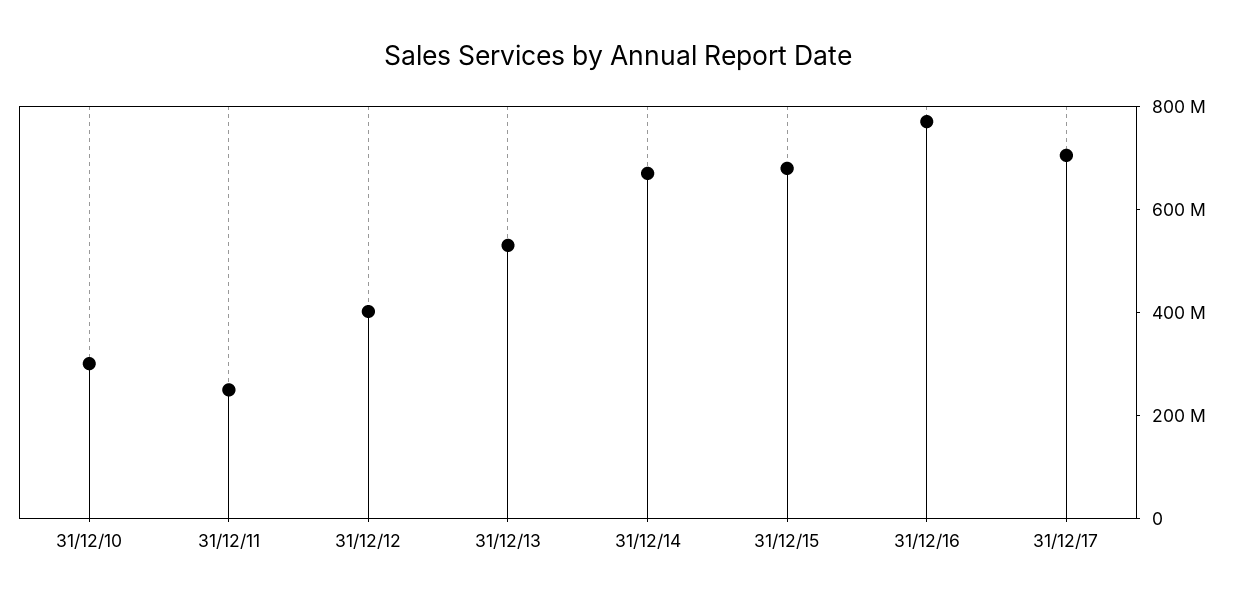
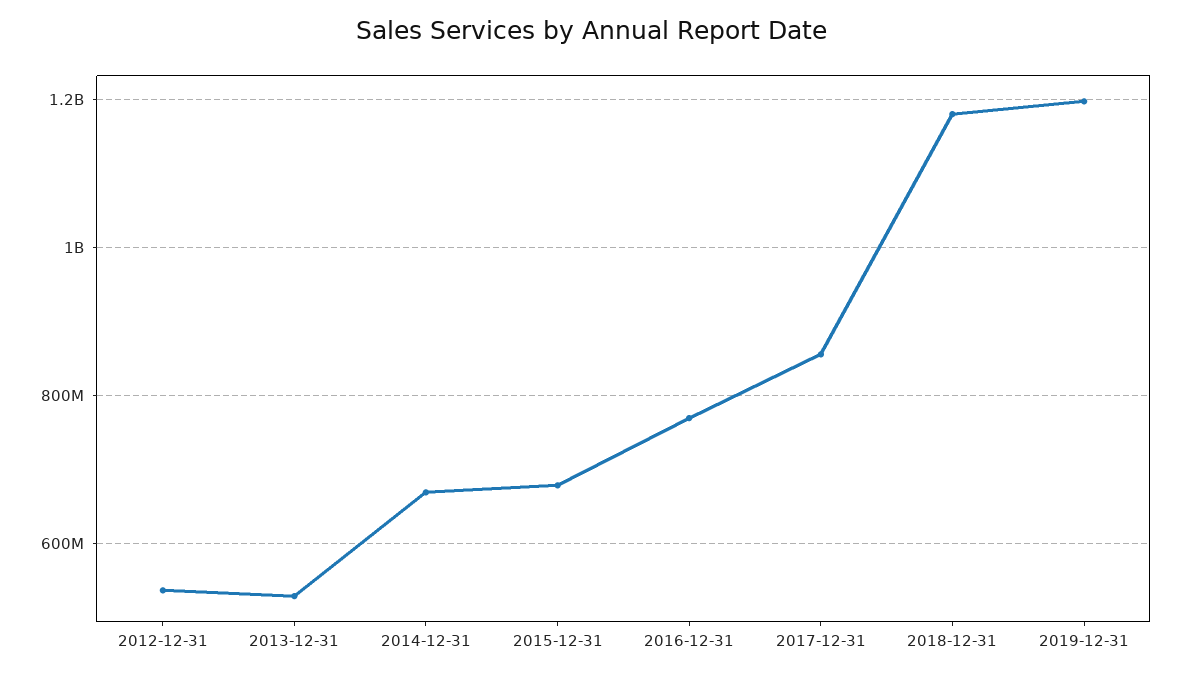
31/12/10: 300000000 -> none
31/12/11: 250000000 -> none
31/12/12: 400000000 -> 540000000
31/12/17: 700000000 -> 860000000
2018-12-31: none -> 1180000000
2019-12-31: none -> 1200000000

